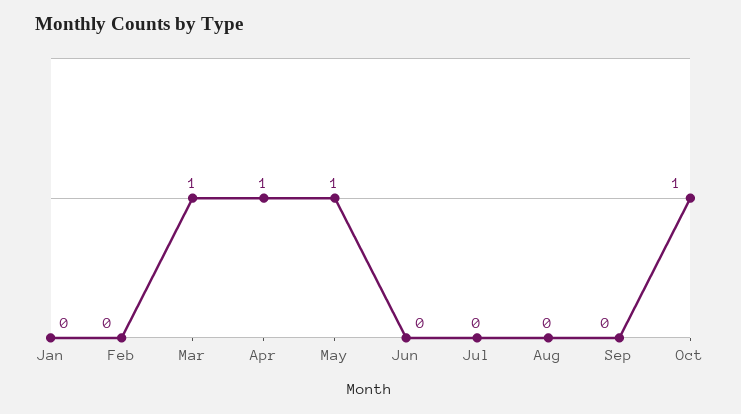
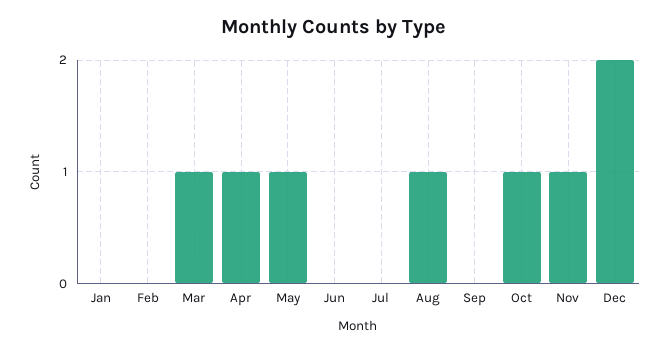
Aug: 0 -> 1
Nov: none -> 1
Dec: none -> 2

